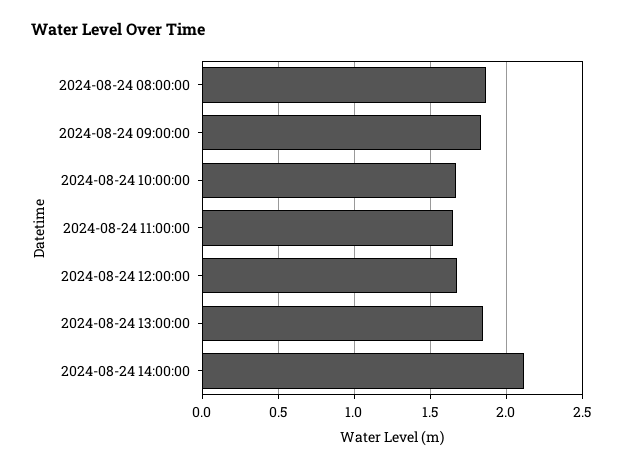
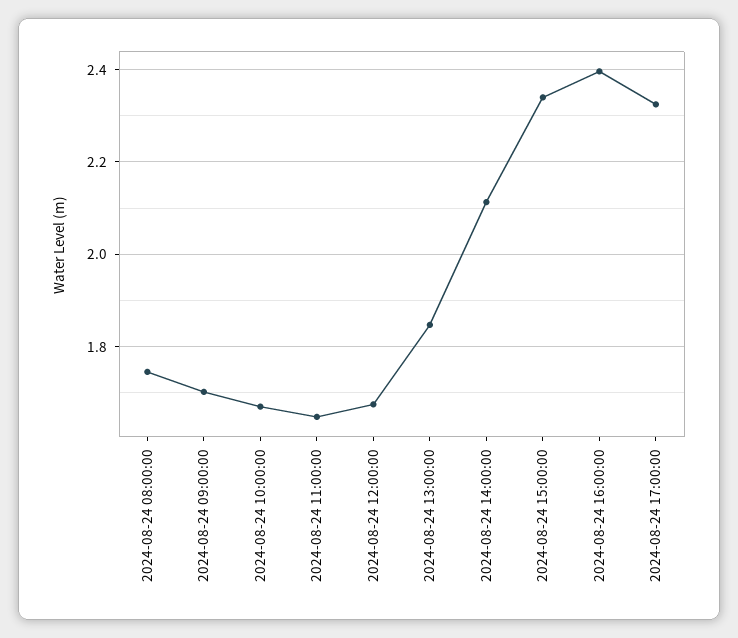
2024-08-24 08:00:00: 1.85 -> 1.74
2024-08-24 09:00:00: 1.85 -> 1.7
2024-08-24 15:00:00: none -> 2.34
2024-08-24 16:00:00: none -> 2.4
2024-08-24 17:00:00: none -> 2.32

